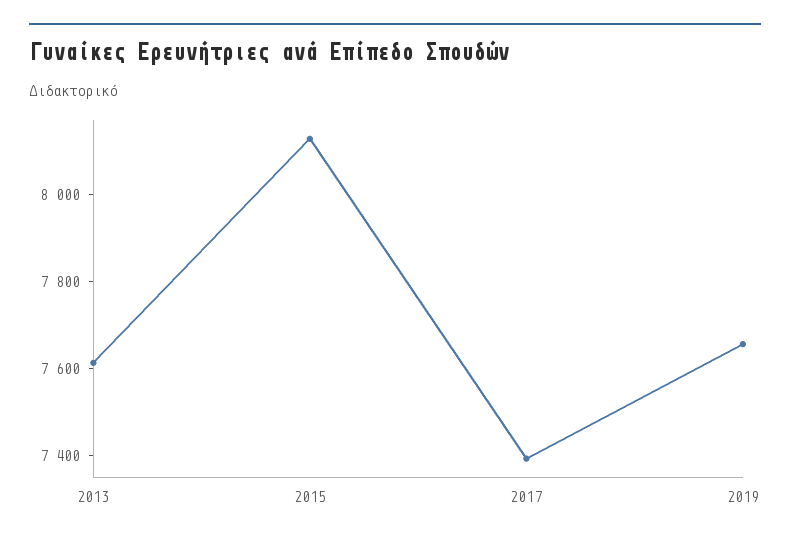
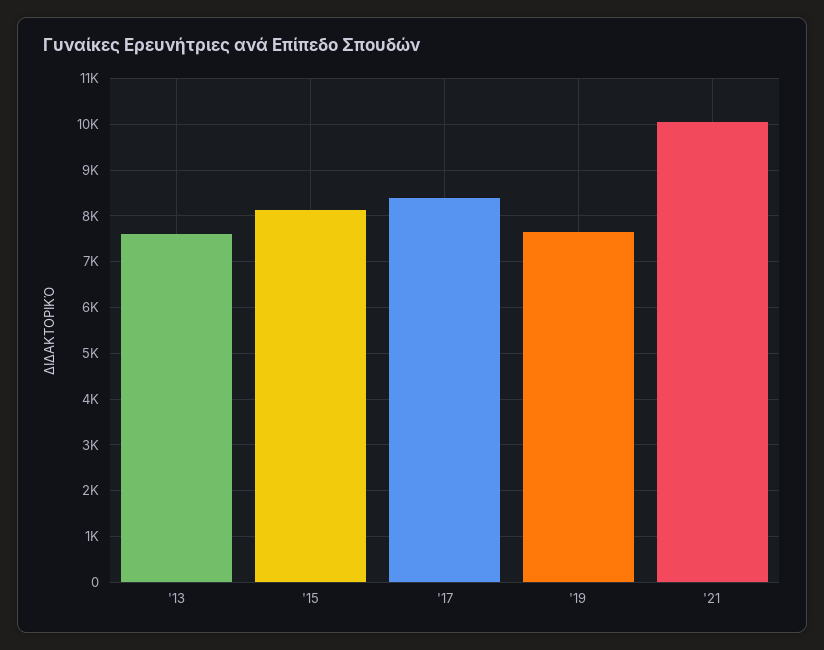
2017: 7400 -> 8400
'21: none -> 10000

